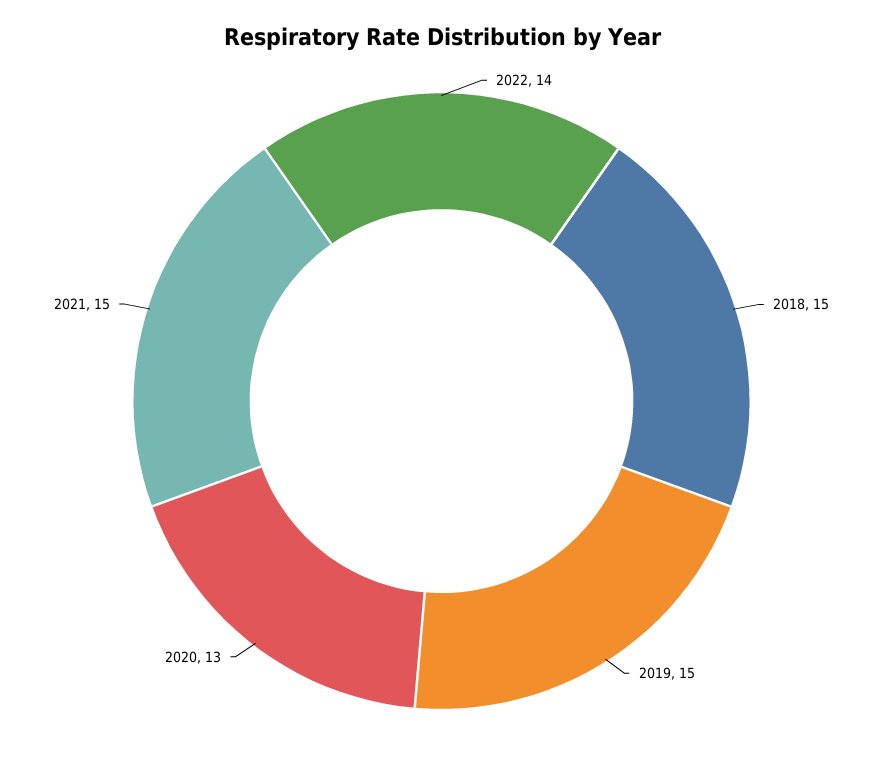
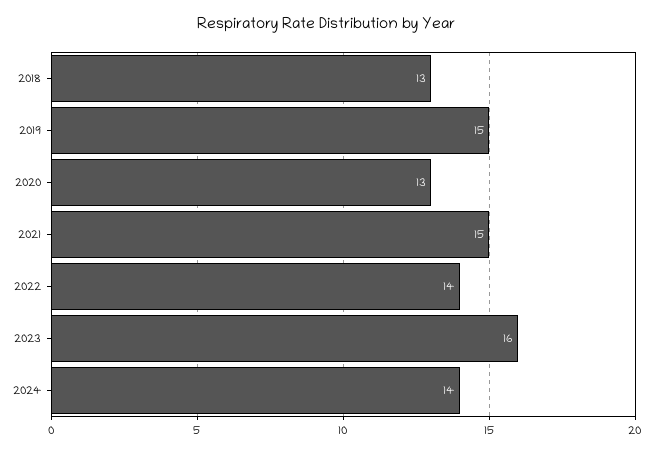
2018: 15 -> 13
2023: none -> 16
2024: none -> 14

